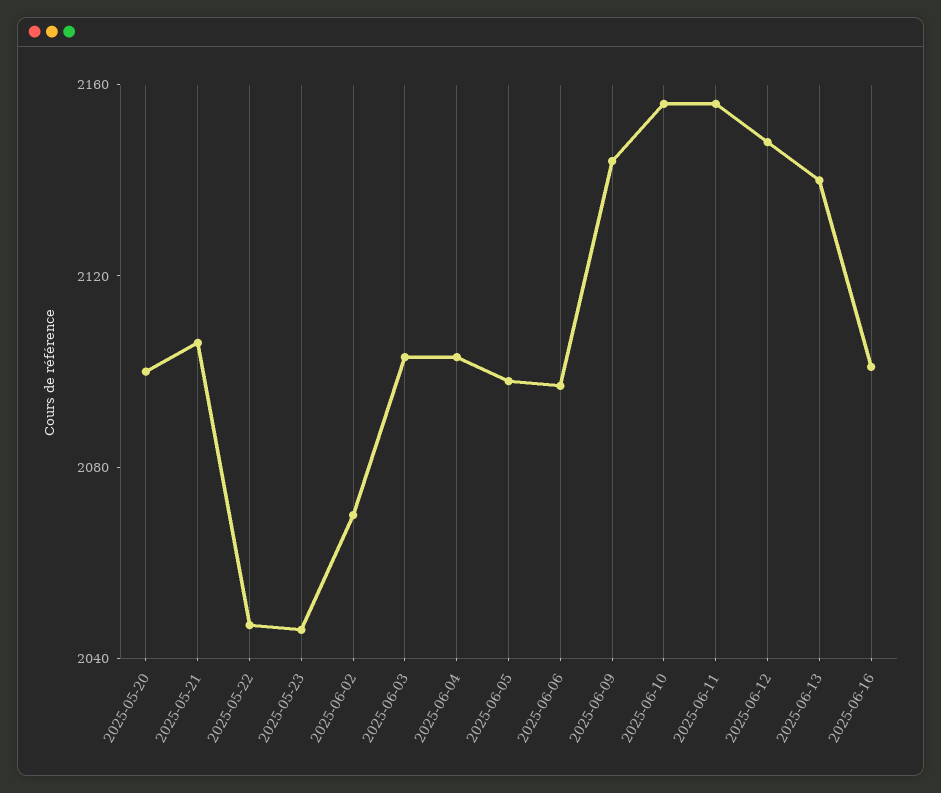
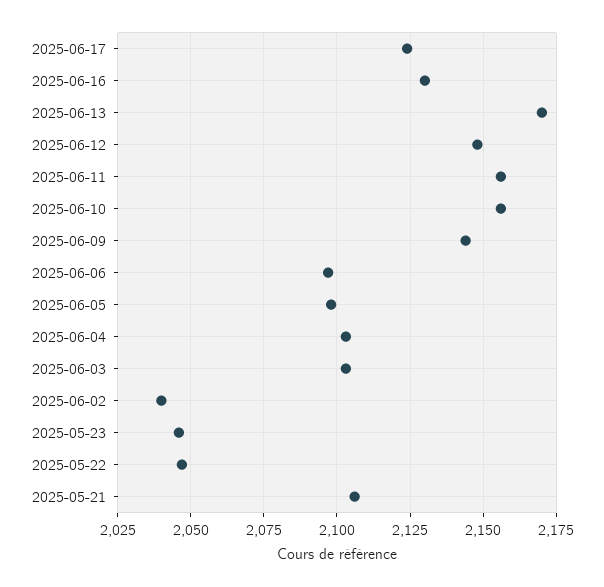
2025-05-20: 2100 -> none
2025-06-02: 2070 -> 2040
2025-06-13: 2140 -> 2170
2025-06-16: 2100 -> 2130
2025-06-17: none -> 2125

